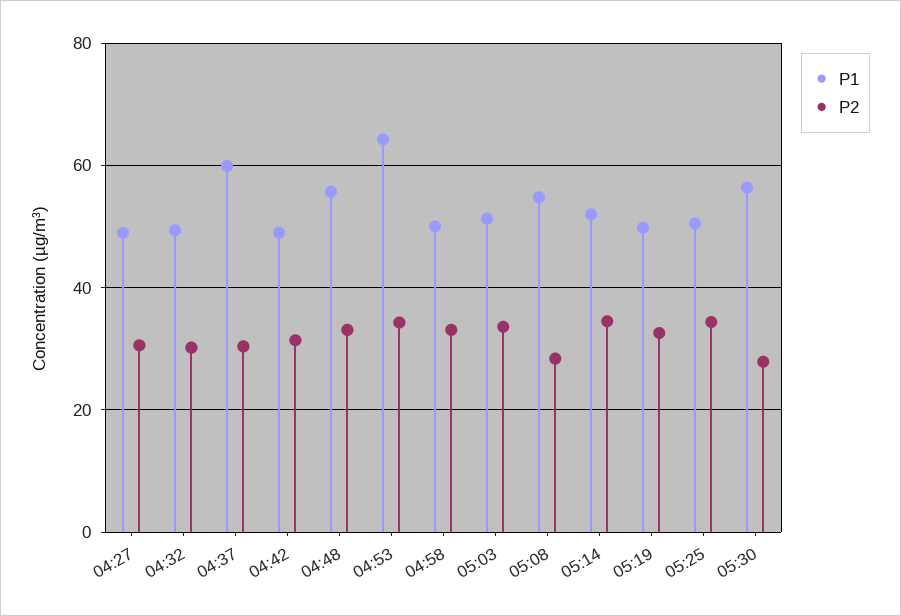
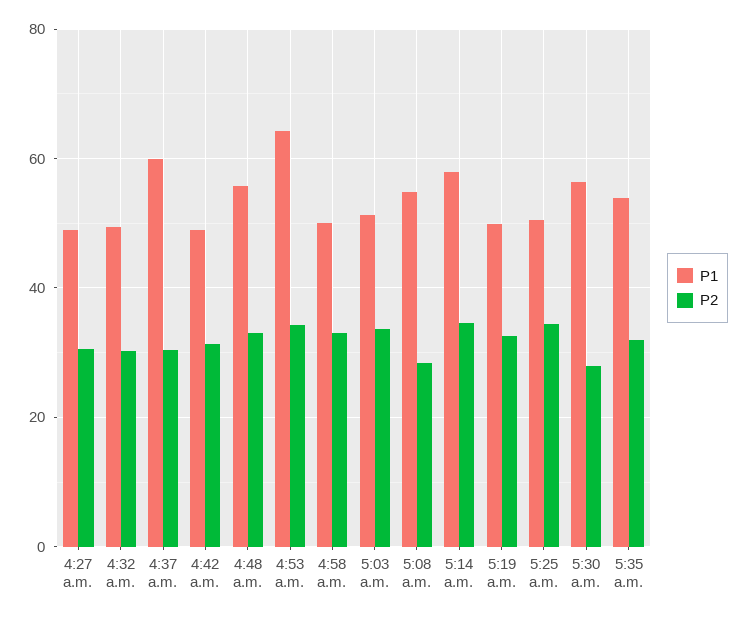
P1, 05:14: 52 -> 58
P1, 5:35 a.m.: none -> 54
P2, 5:35 a.m.: none -> 32

